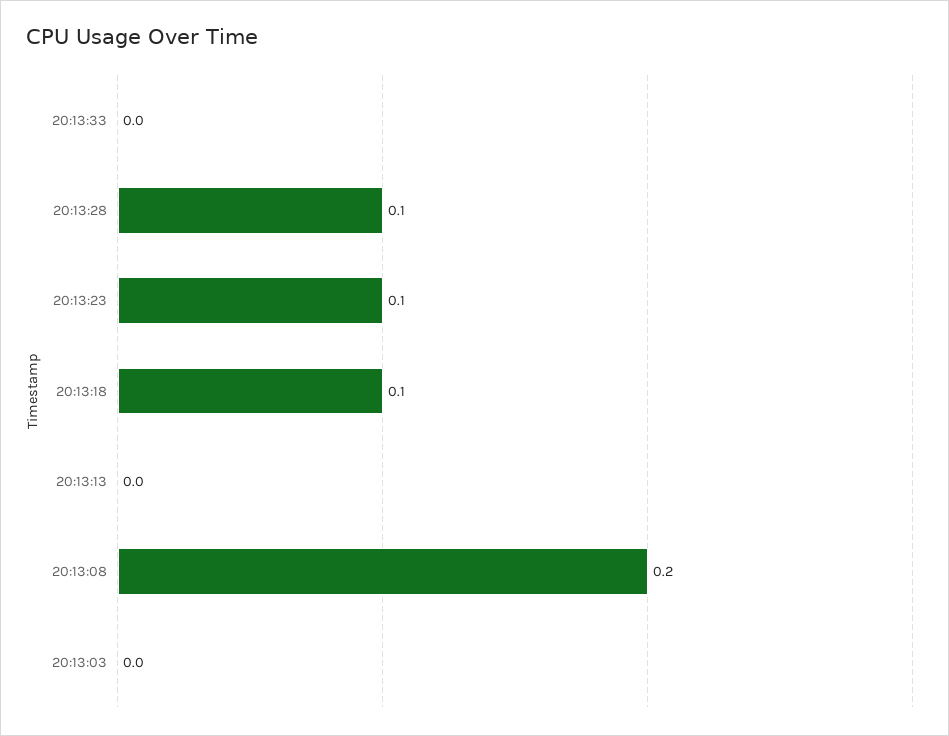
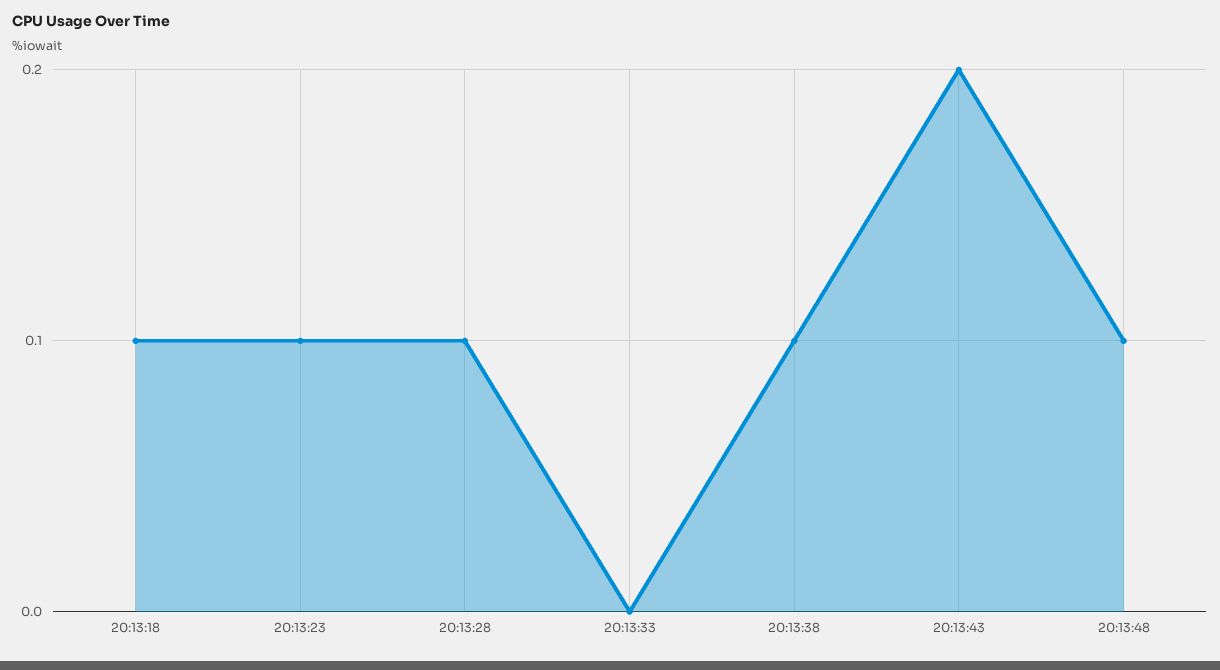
20:13:13: 0 -> none
20:13:08: 0.2 -> none
20:13:03: 0 -> none
20:13:38: none -> 0.1
20:13:43: none -> 0.2
20:13:48: none -> 0.1

